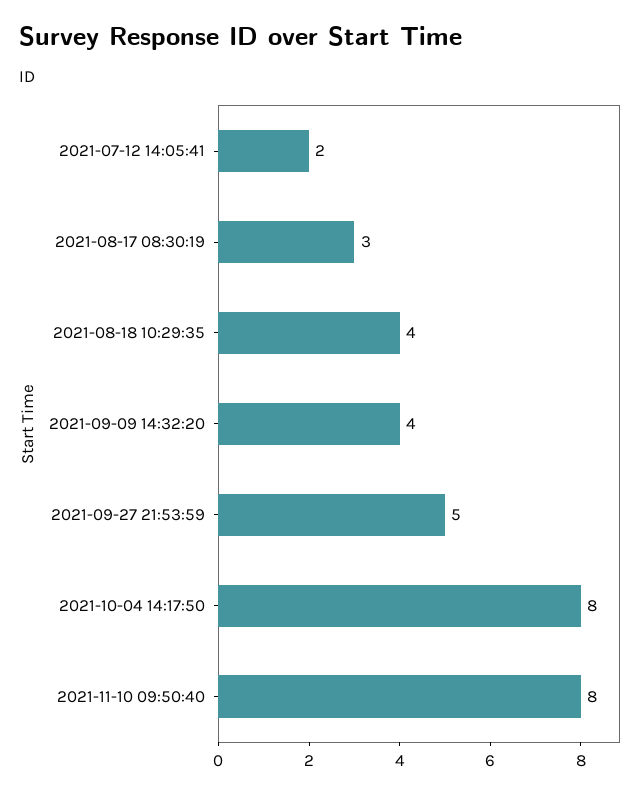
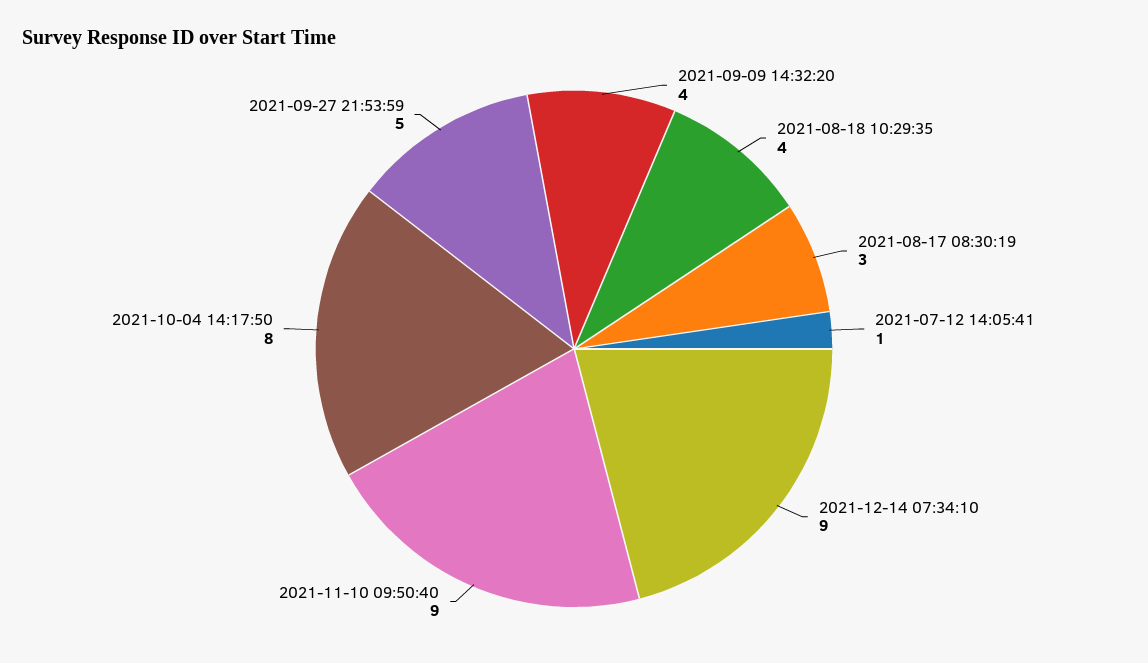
2021-07-12 14:05:41: 2 -> 1
2021-11-10 09:50:40: 8 -> 9
2021-12-14 07:34:10: none -> 9

